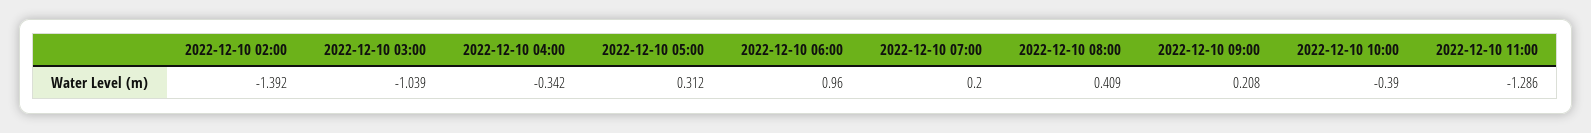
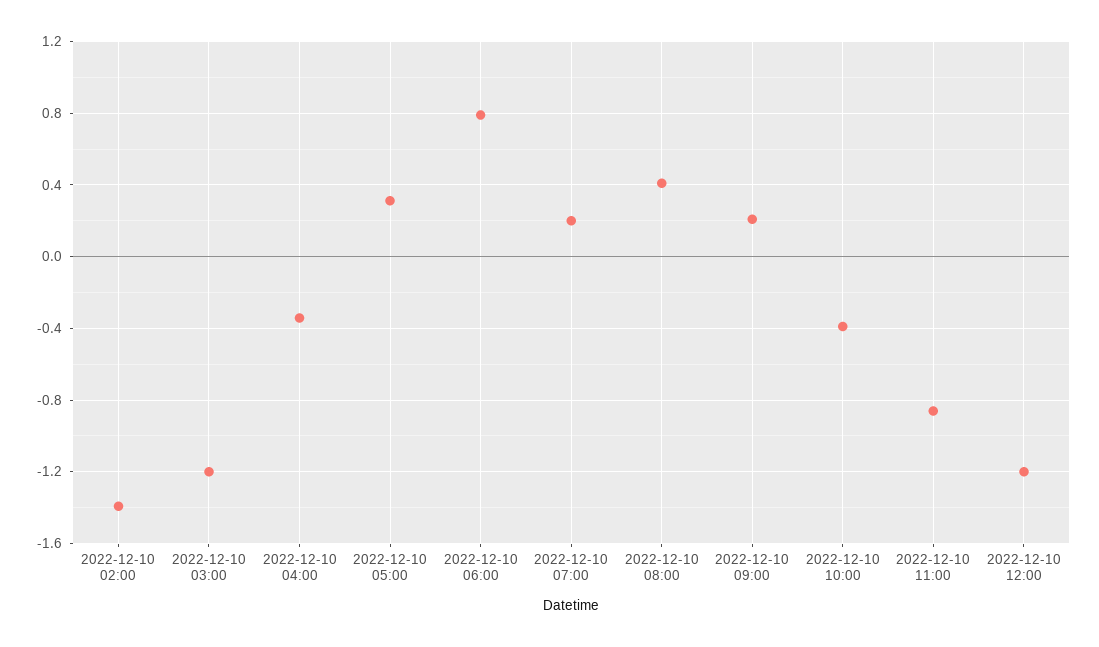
2022-12-10 03:00: -1.039 -> -1.2
2022-12-10 06:00: 0.96 -> 0.8
2022-12-10 11:00: -1.286 -> -0.85
2022-12-10 12:00: none -> -1.2

